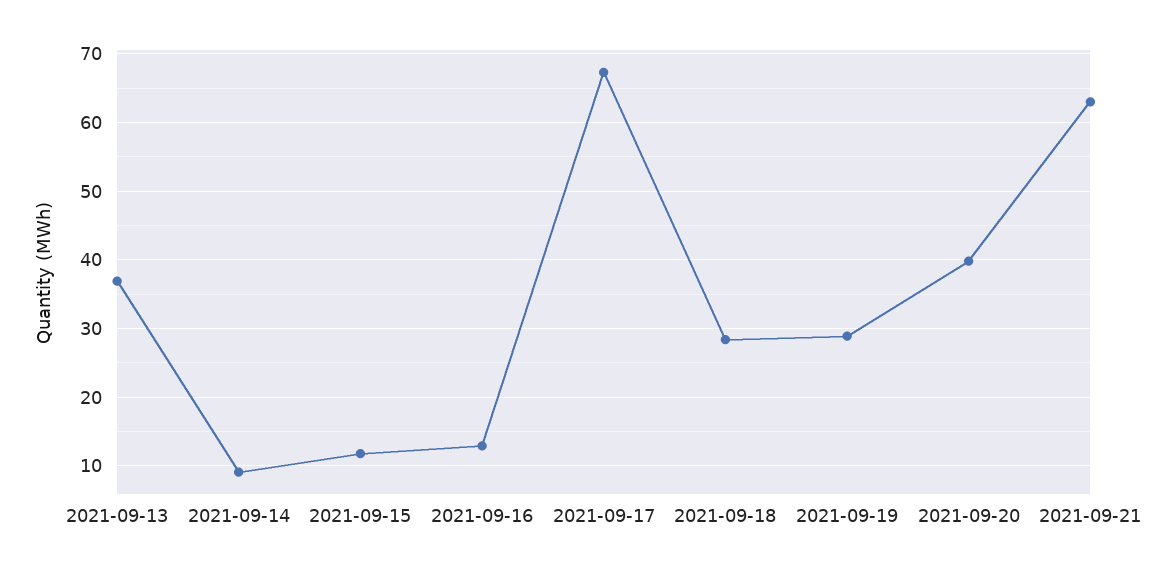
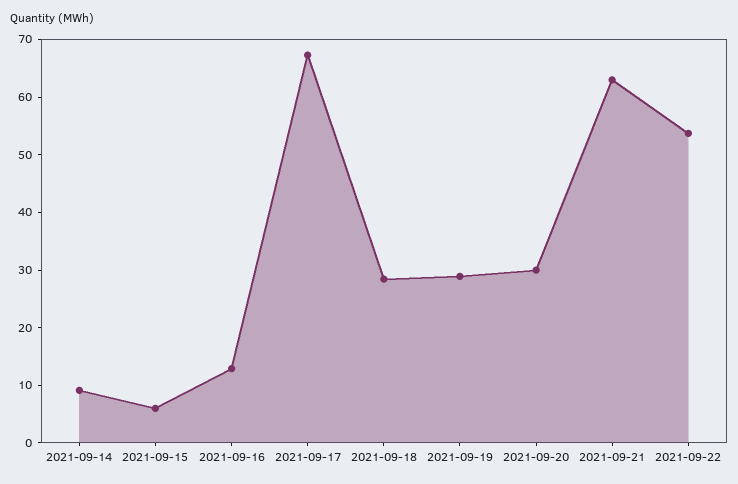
2021-09-13: 37 -> none
2021-09-15: 12 -> 6
2021-09-20: 40 -> 30
2021-09-22: none -> 54

